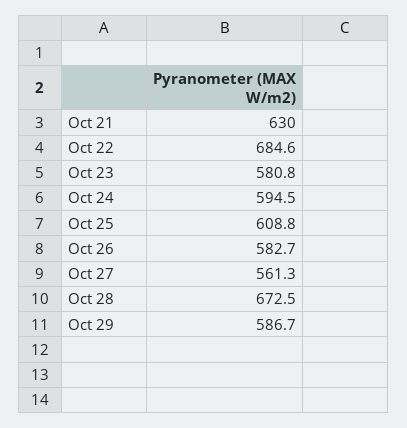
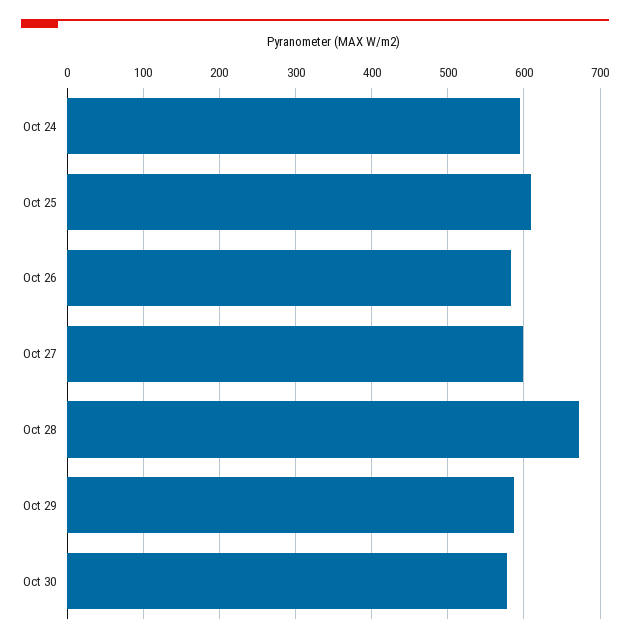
Oct 21: 630 -> none
Oct 22: 684.6 -> none
Oct 23: 580.8 -> none
Oct 27: 561.3 -> 600
Oct 30: none -> 580

